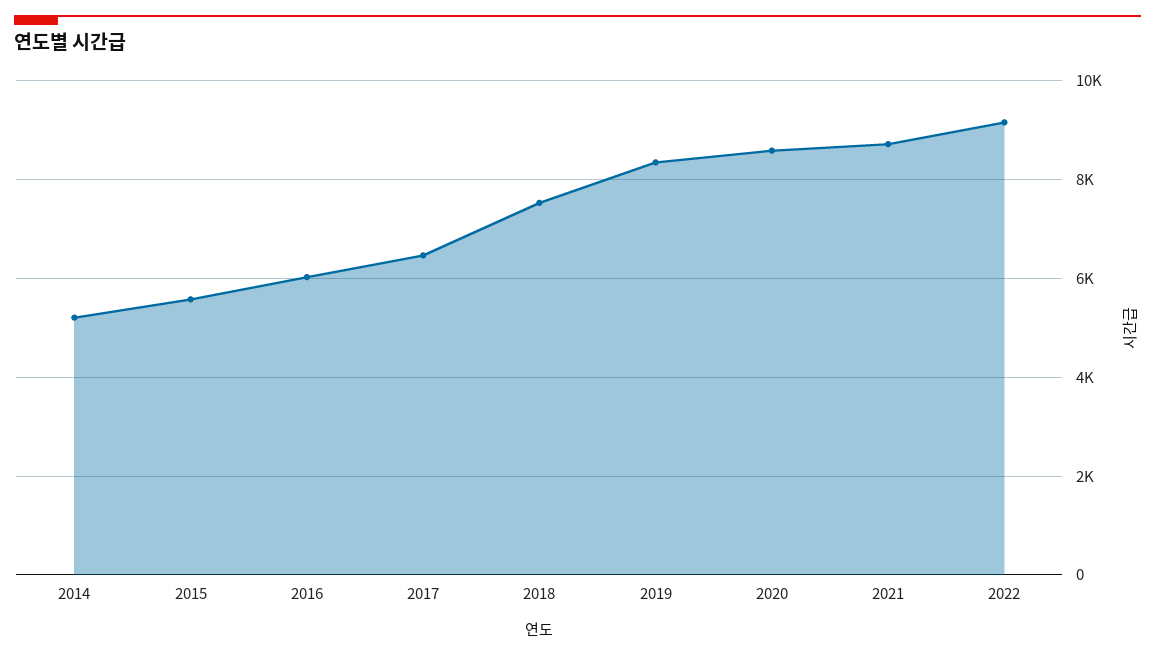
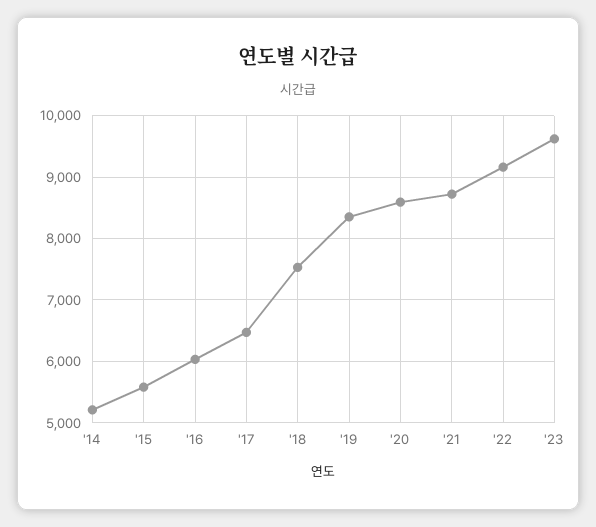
'23: none -> 9600

